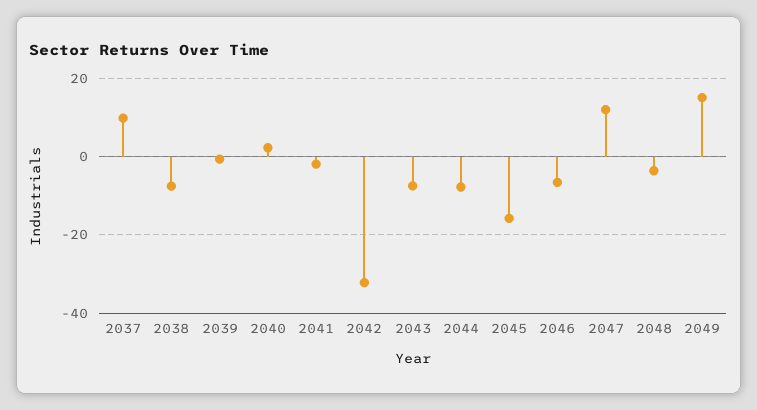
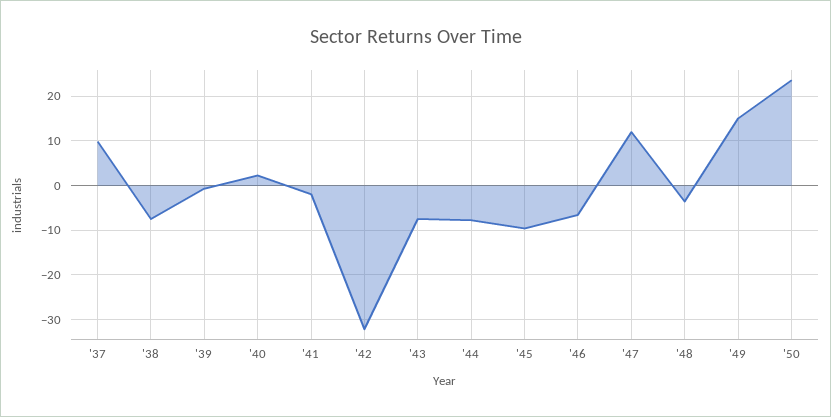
2045: -16 -> -10
'50: none -> 24

